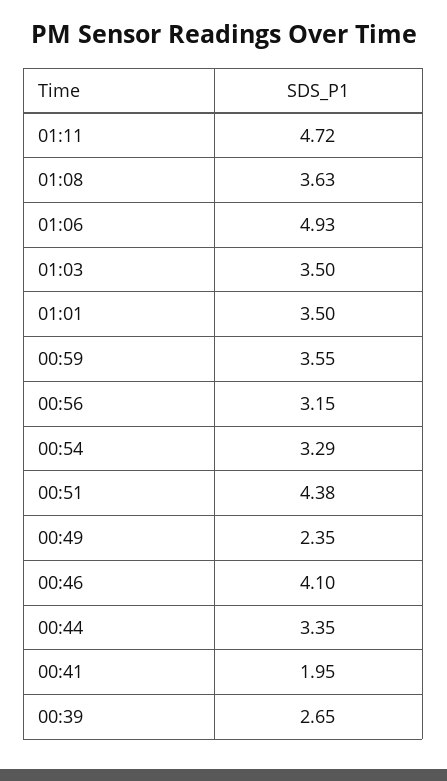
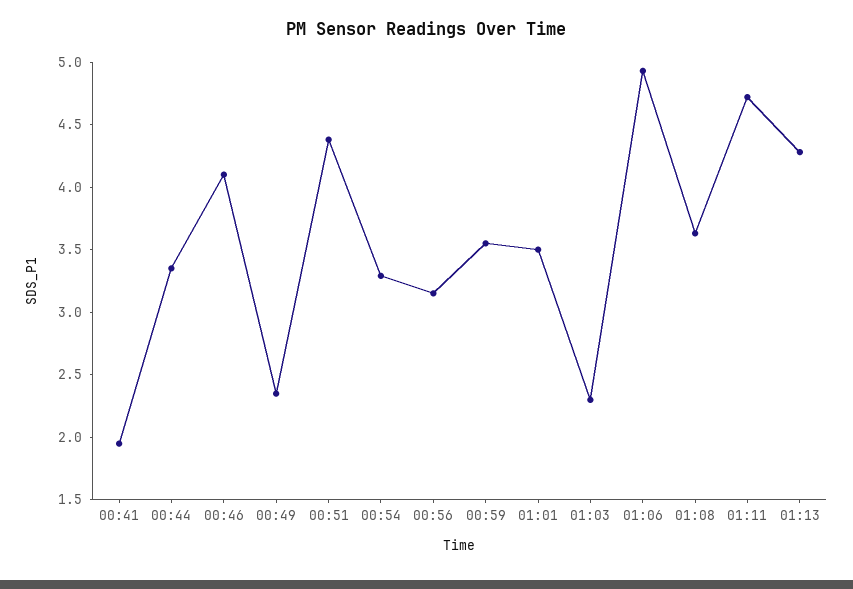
01:03: 3.5 -> 2.3
00:39: 2.65 -> none
01:13: none -> 4.3

